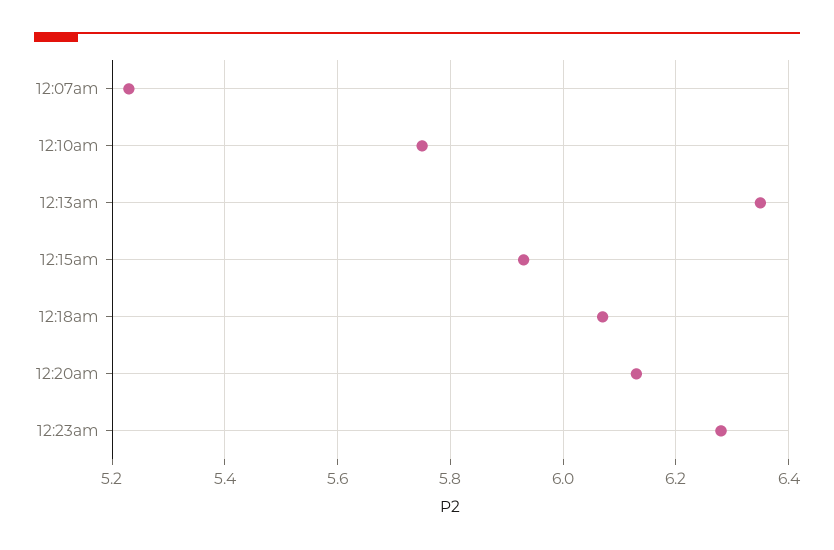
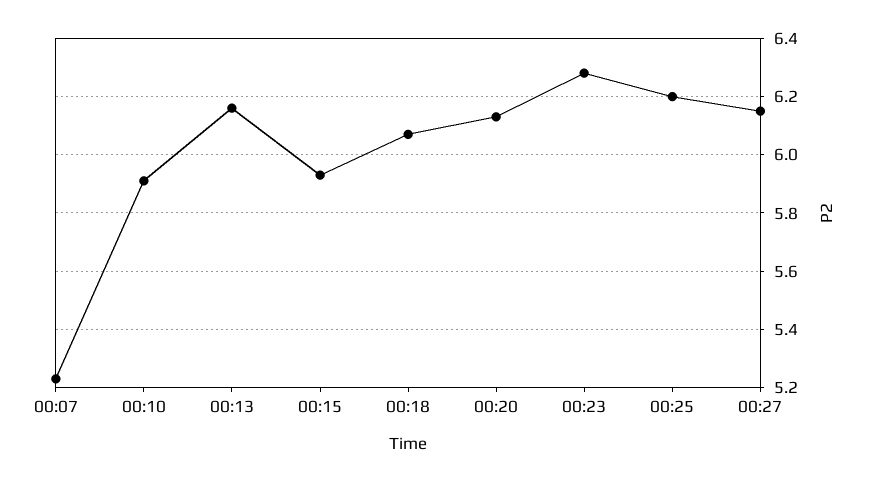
12:10am: 5.75 -> 5.9
12:13am: 6.35 -> 6.15
00:25: none -> 6.2
00:27: none -> 6.15

